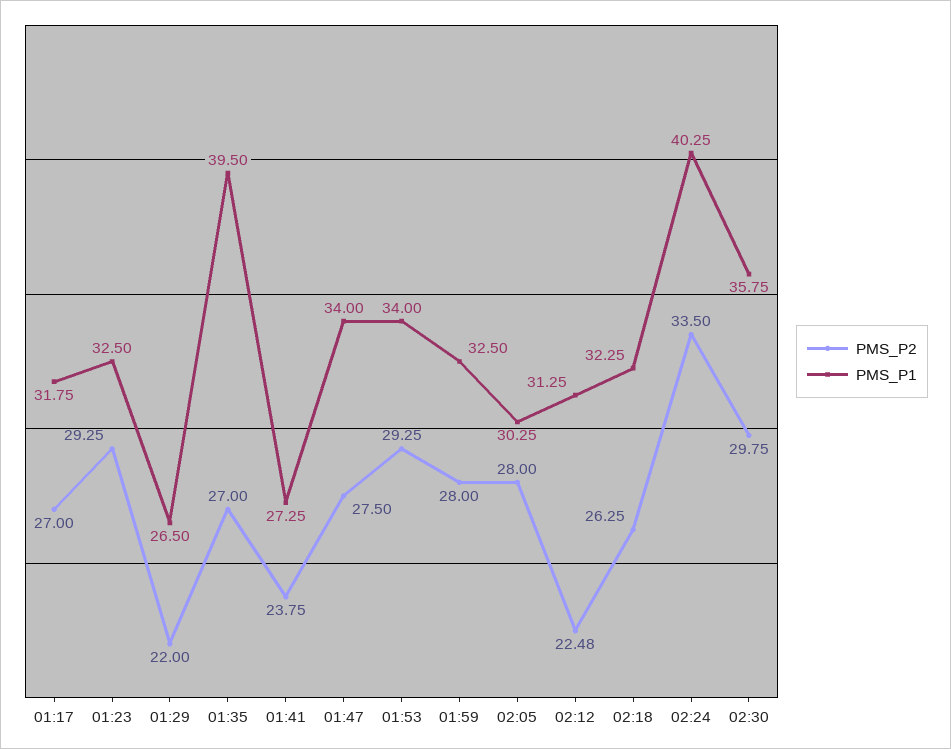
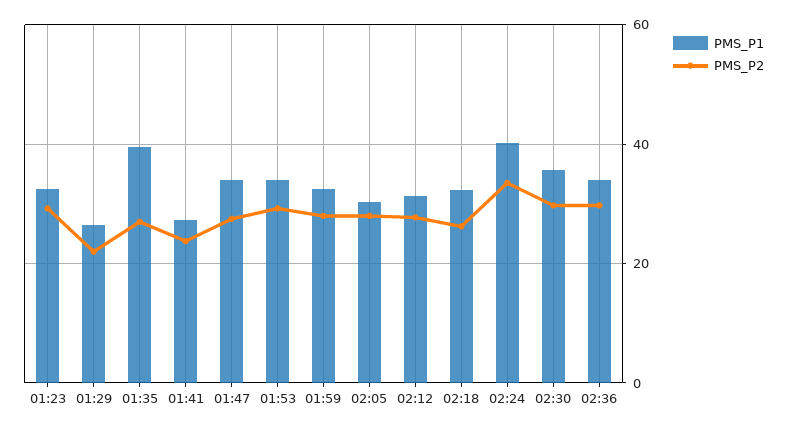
PMS_P2, 01:17: 27 -> none
PMS_P1, 01:17: 31.75 -> none
PMS_P2, 02:12: 22.48 -> 28
PMS_P1, 02:36: none -> 34
PMS_P2, 02:36: none -> 30

